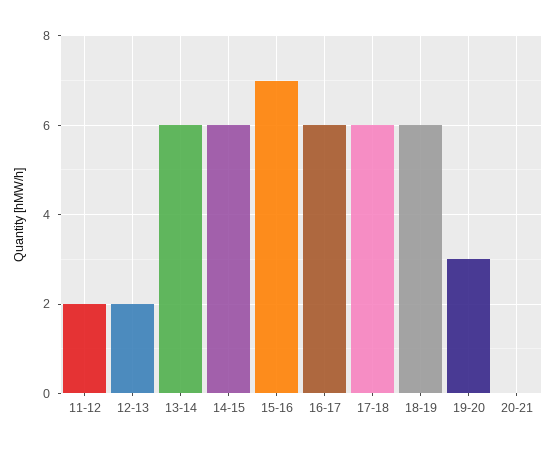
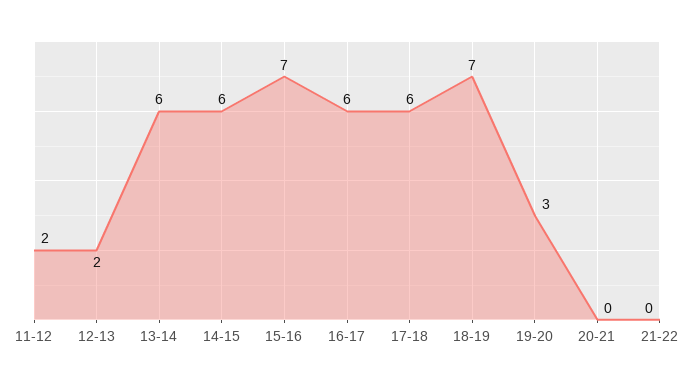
18-19: 6 -> 7
21-22: none -> 0

